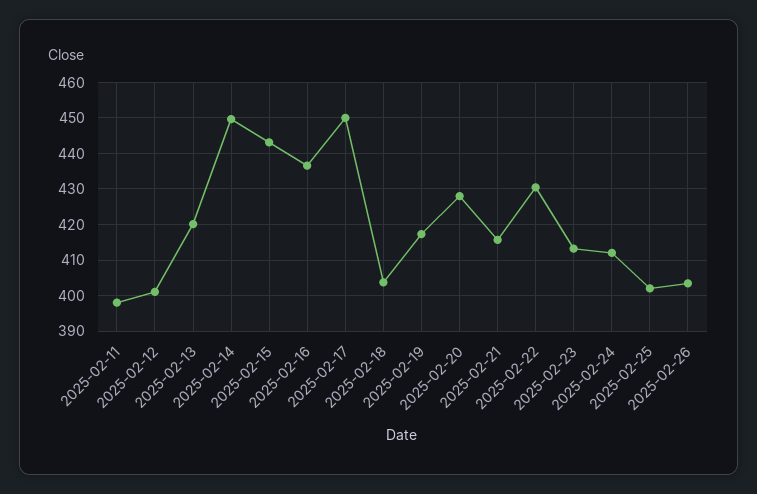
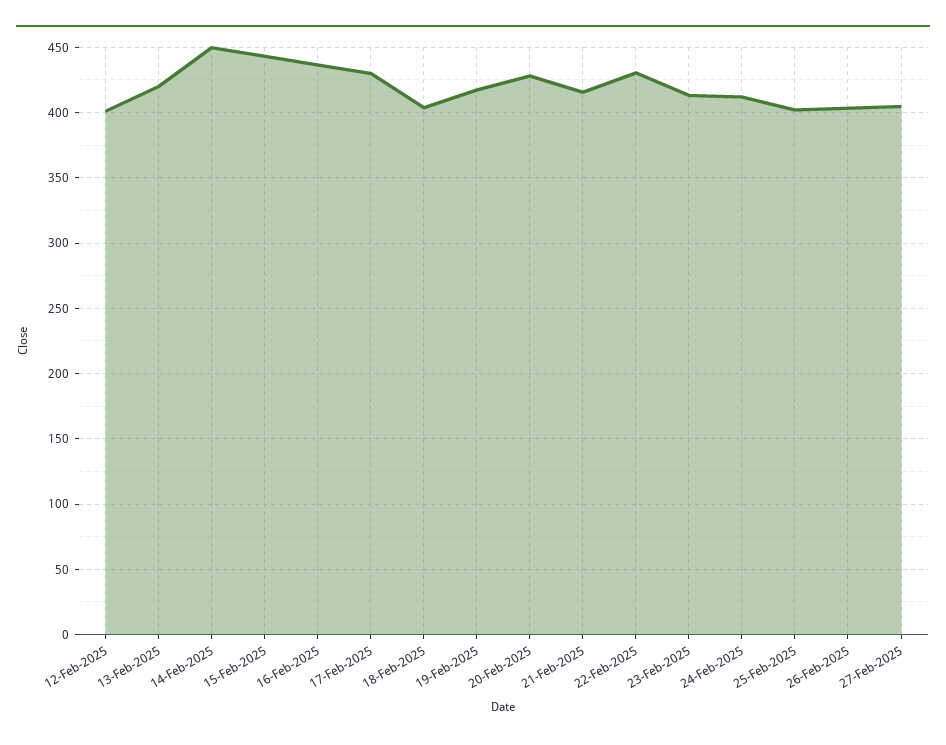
2025-02-11: 398 -> none
2025-02-17: 450 -> 430
27-Feb-2025: none -> 405

